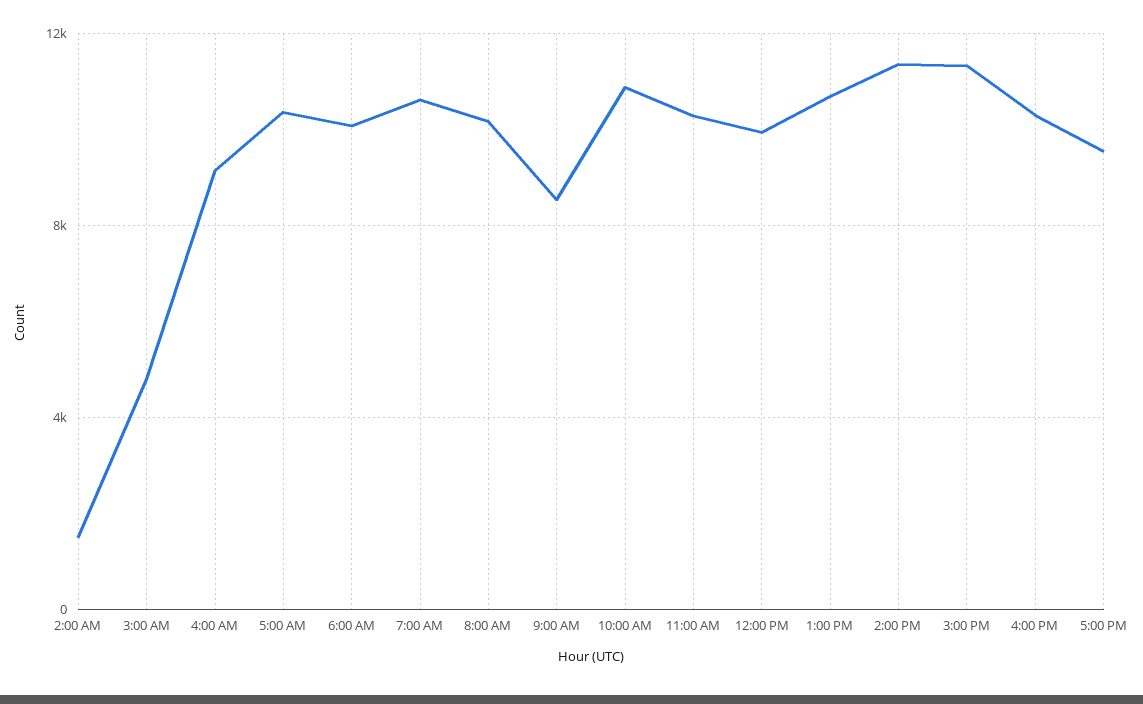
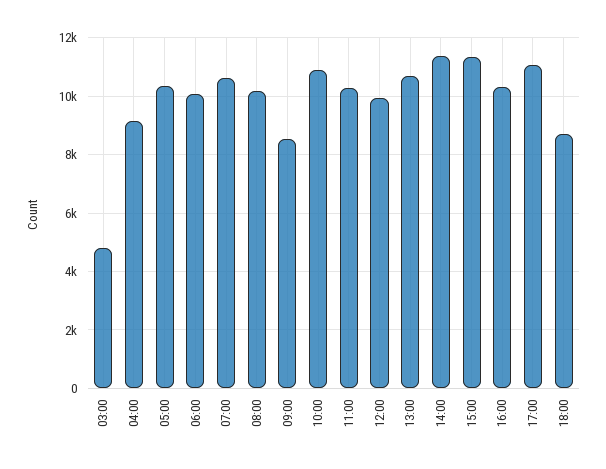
2:00 AM: 1500 -> none
5:00 PM: 9500 -> 11000
18:00: none -> 8750

